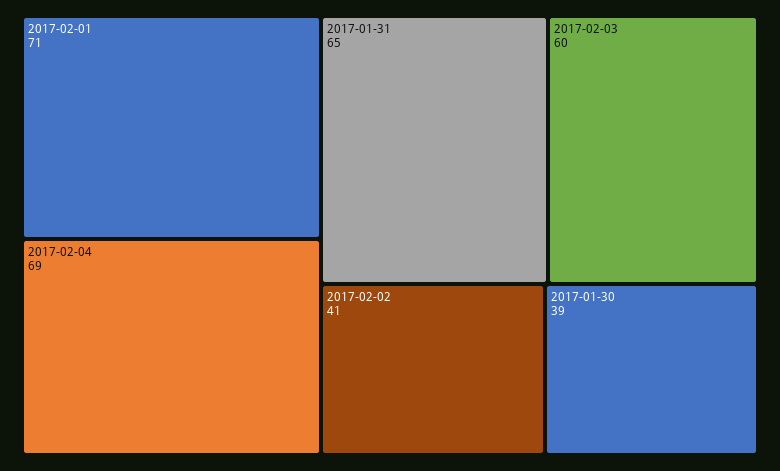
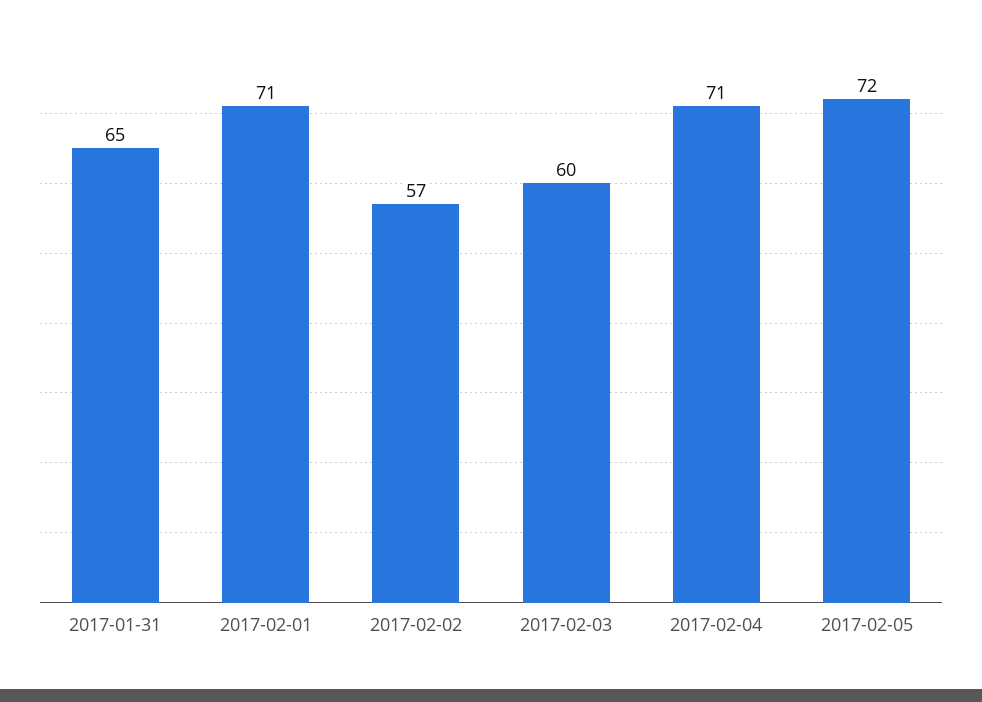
2017-02-04: 69 -> 71
2017-02-02: 41 -> 57
2017-01-30: 39 -> none
2017-02-05: none -> 72

